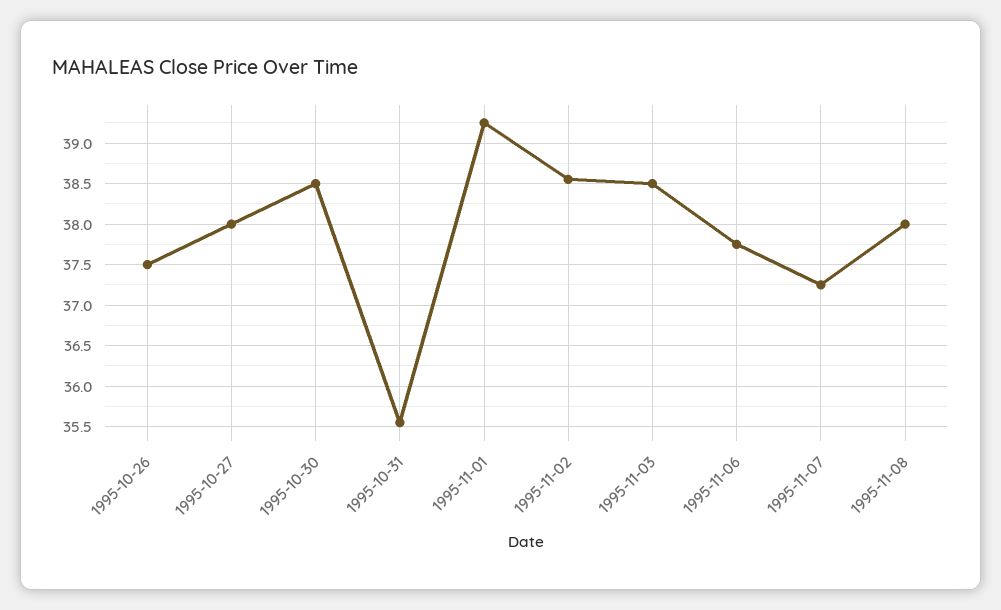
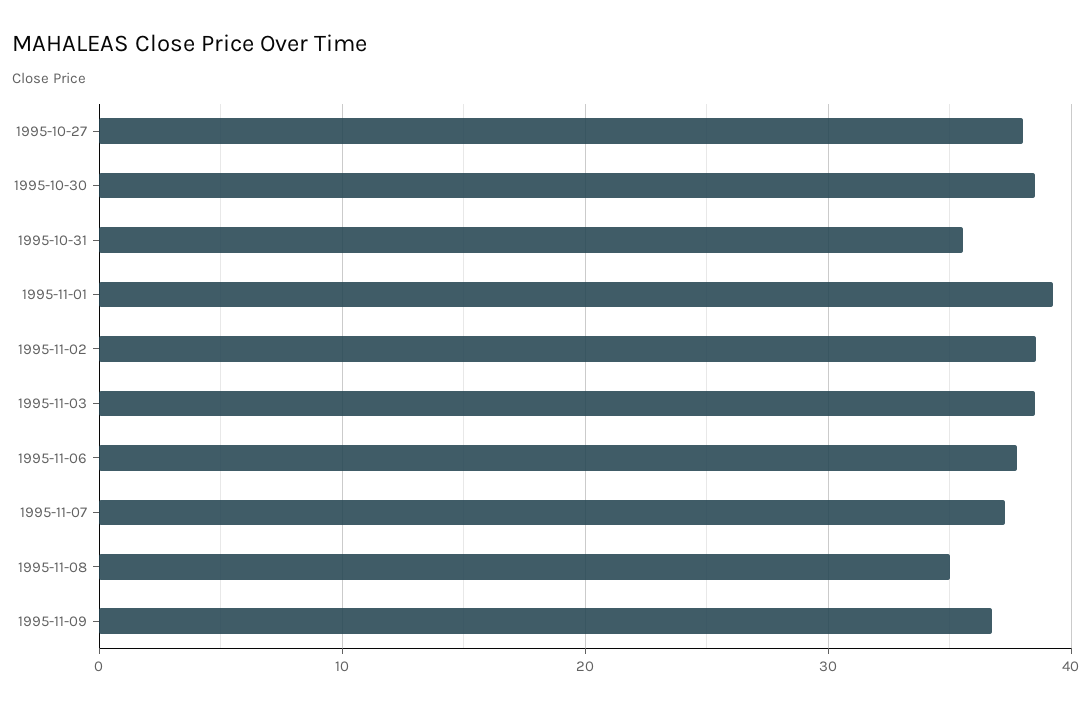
1995-10-26: 37.5 -> none
1995-11-08: 38 -> 35
1995-11-09: none -> 37

